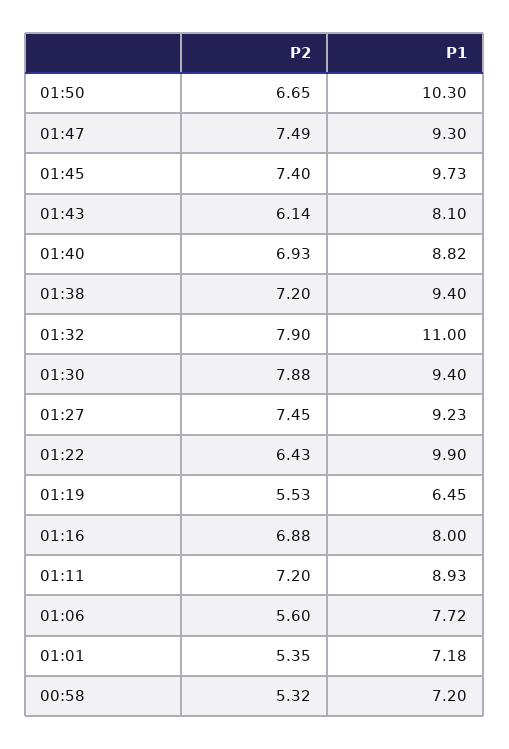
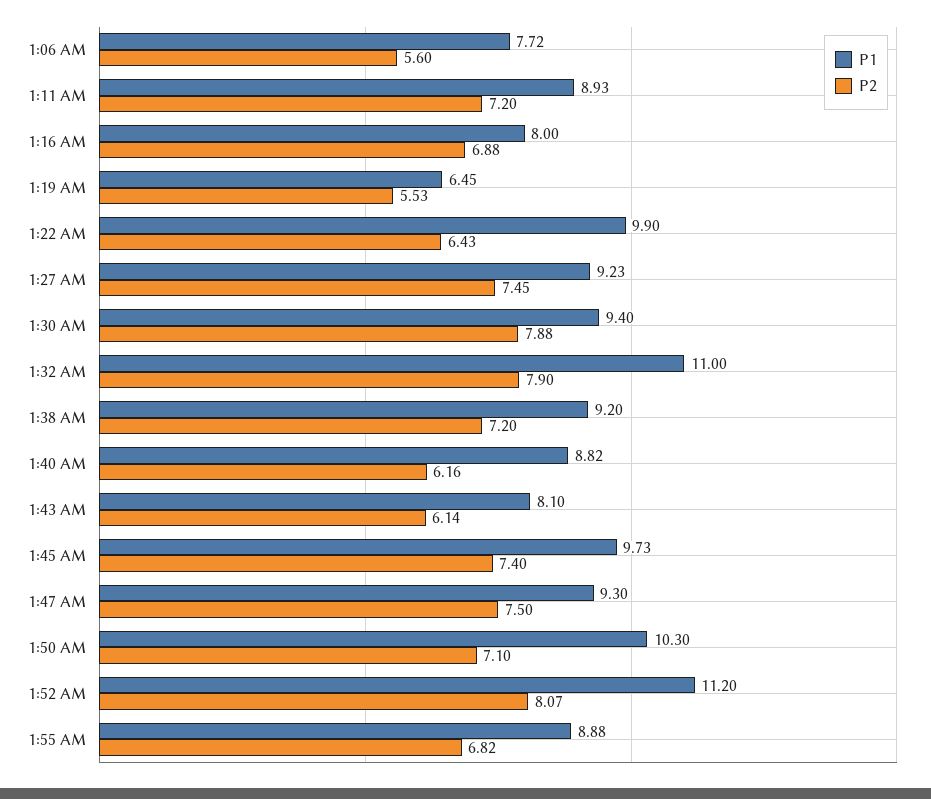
P2, 01:50: 6.65 -> 7.1
P2, 01:47: 7.49 -> 7.5
P2, 01:40: 6.93 -> 6.16
P1, 01:38: 9.4 -> 9.2
P2, 01:01: 5.35 -> none
P1, 01:01: 7.18 -> none
P2, 00:58: 5.32 -> none
P1, 00:58: 7.2 -> none
P1, 1:52 AM: none -> 11.2
P2, 1:52 AM: none -> 8.07
P1, 1:55 AM: none -> 8.88
P2, 1:55 AM: none -> 6.82

